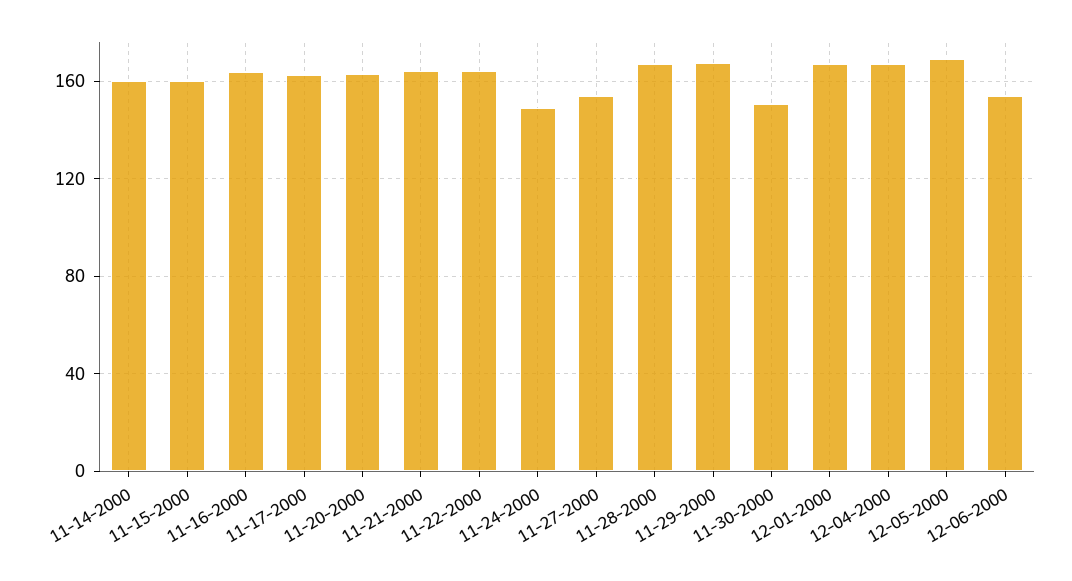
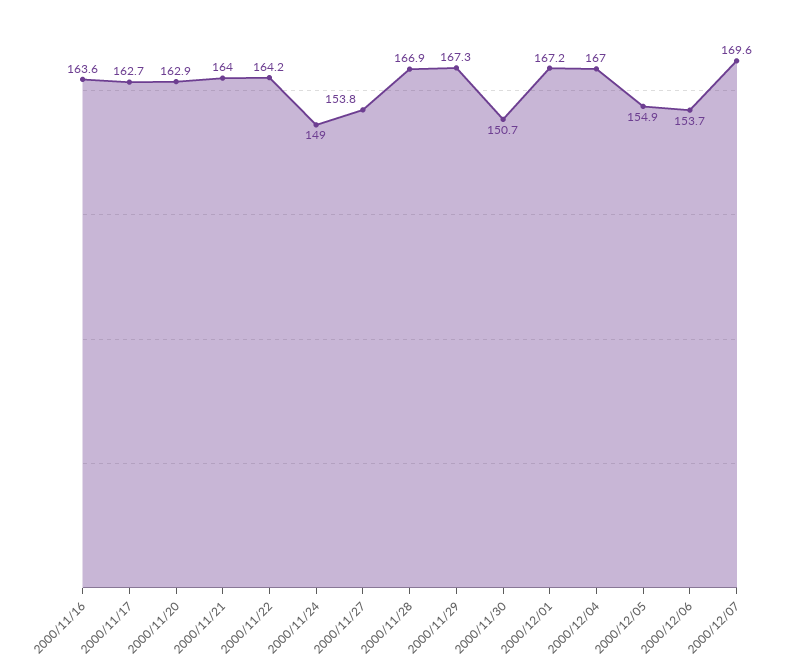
11-14-2000: 160 -> none
11-15-2000: 160 -> none
12-05-2000: 170 -> 154.9
2000/12/07: none -> 169.6

